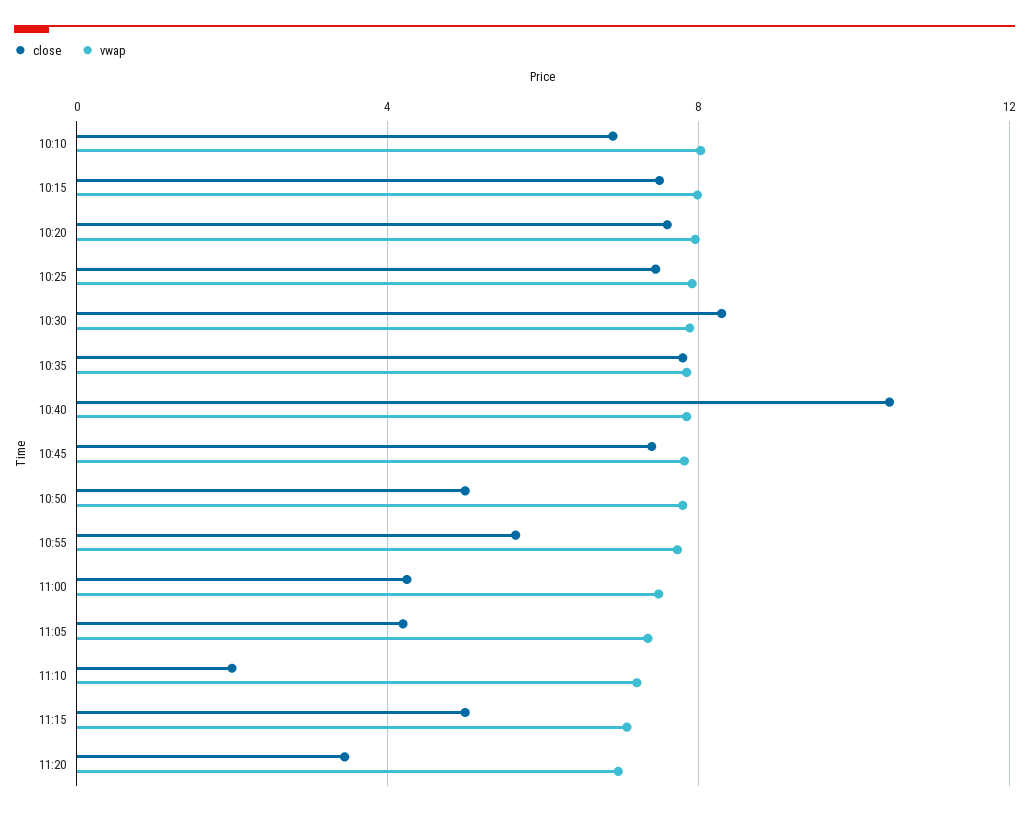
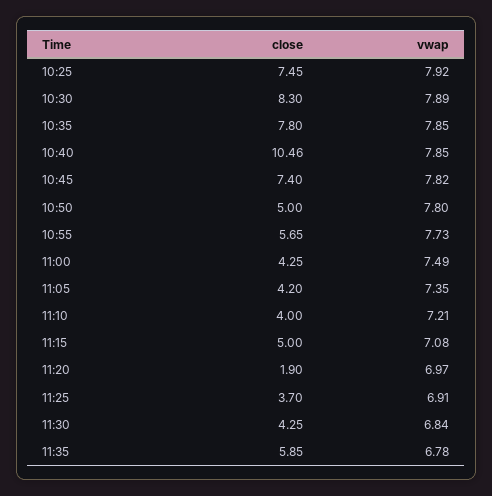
close, 10:10: 7 -> none
vwap, 10:10: 8 -> none
close, 10:15: 7.5 -> none
vwap, 10:15: 8 -> none
close, 10:20: 7.5 -> none
vwap, 10:20: 8 -> none
close, 11:10: 2 -> 4
close, 11:20: 3.5 -> 1.9
close, 11:25: none -> 3.7
vwap, 11:25: none -> 6.91
close, 11:30: none -> 4.25
vwap, 11:30: none -> 6.84
close, 11:35: none -> 5.85
vwap, 11:35: none -> 6.78

